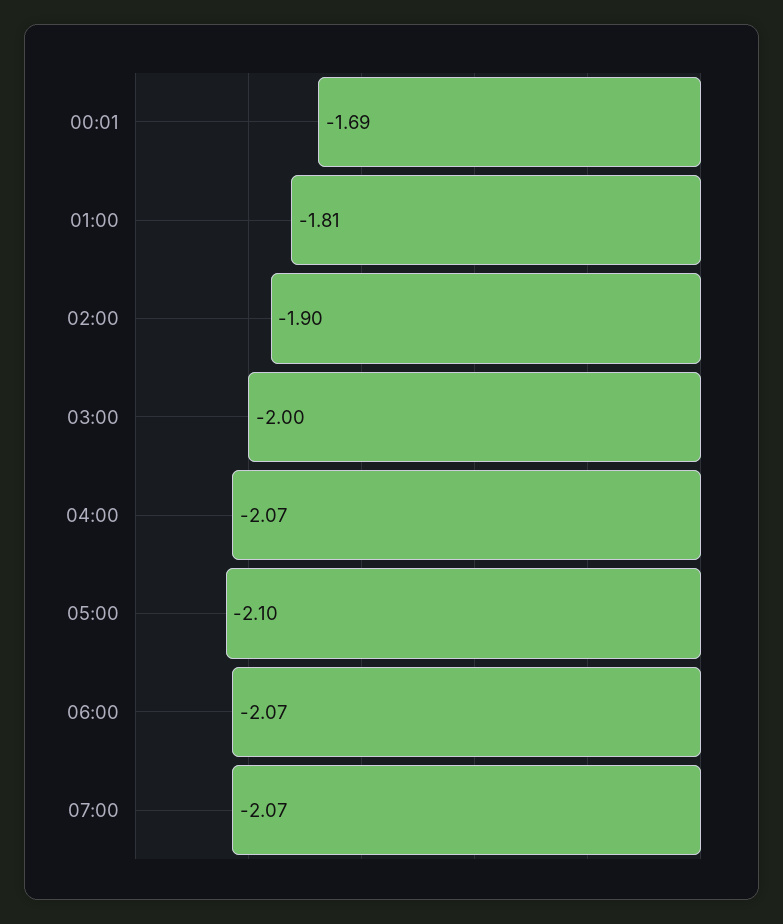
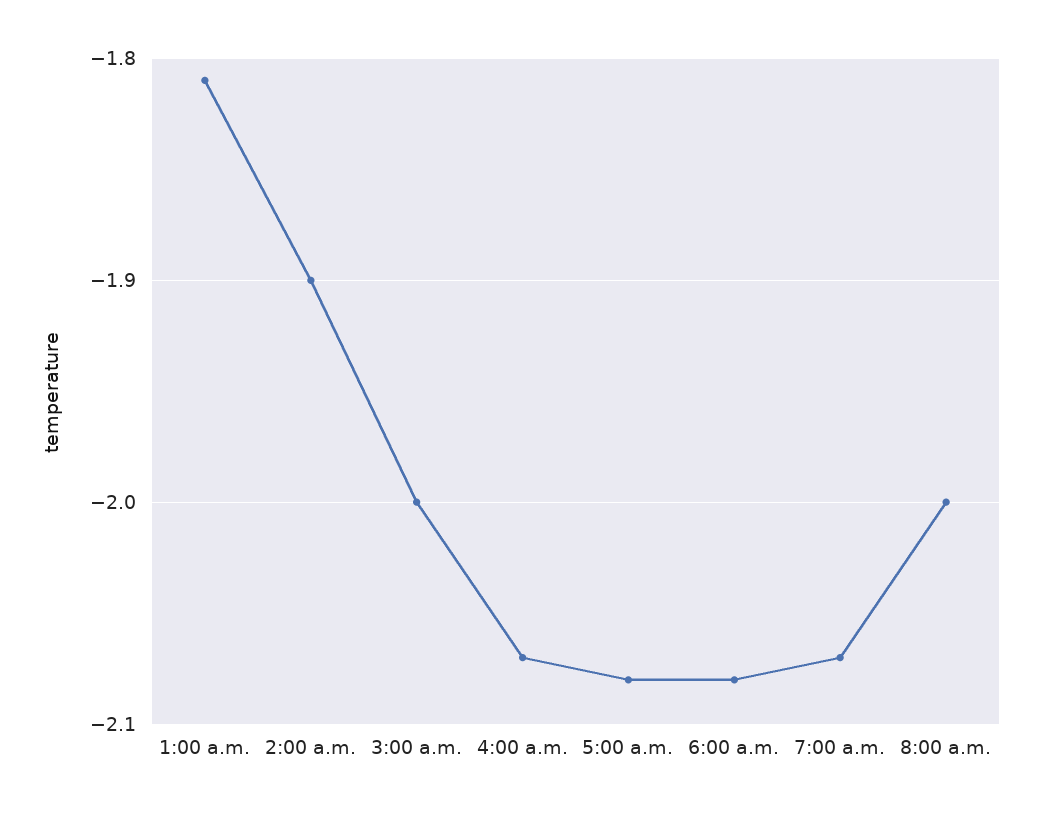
00:01: -1.69 -> none
05:00: -2.1 -> -2.08
06:00: -2.07 -> -2.08
8:00 a.m.: none -> -2

